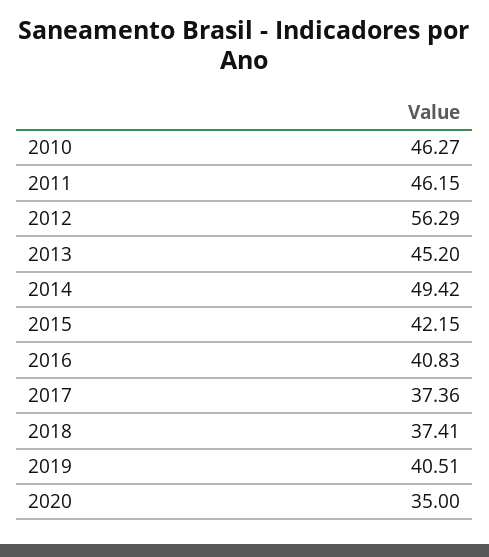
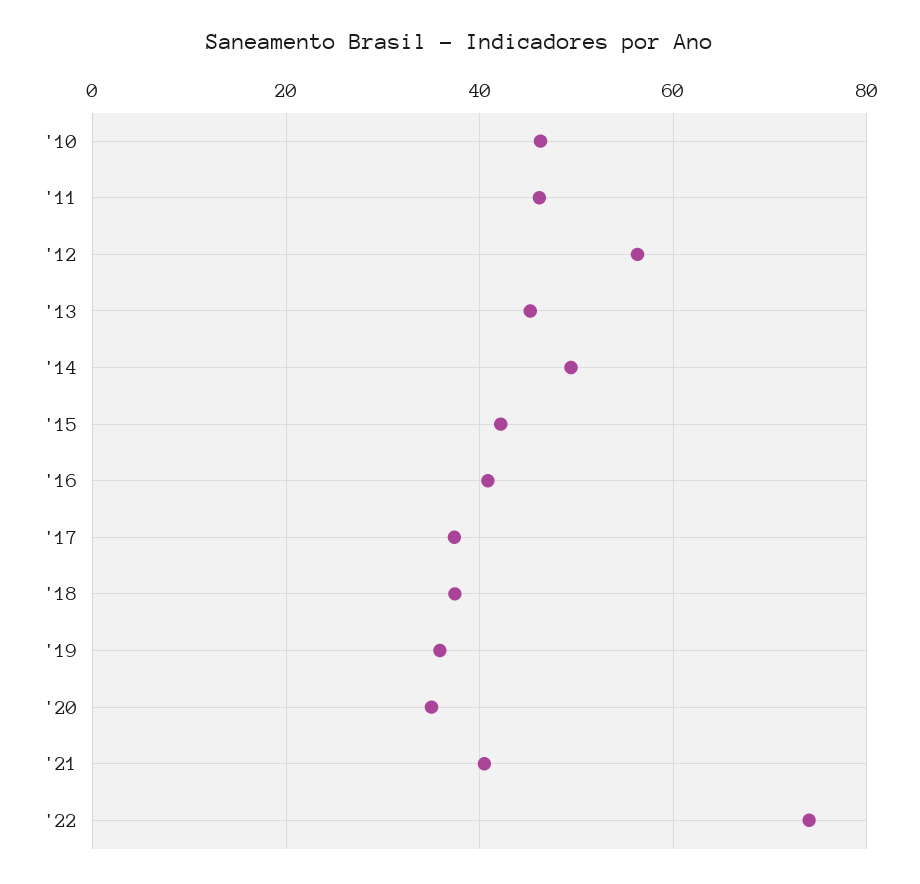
2019: 40.51 -> 36
'21: none -> 40
'22: none -> 74

